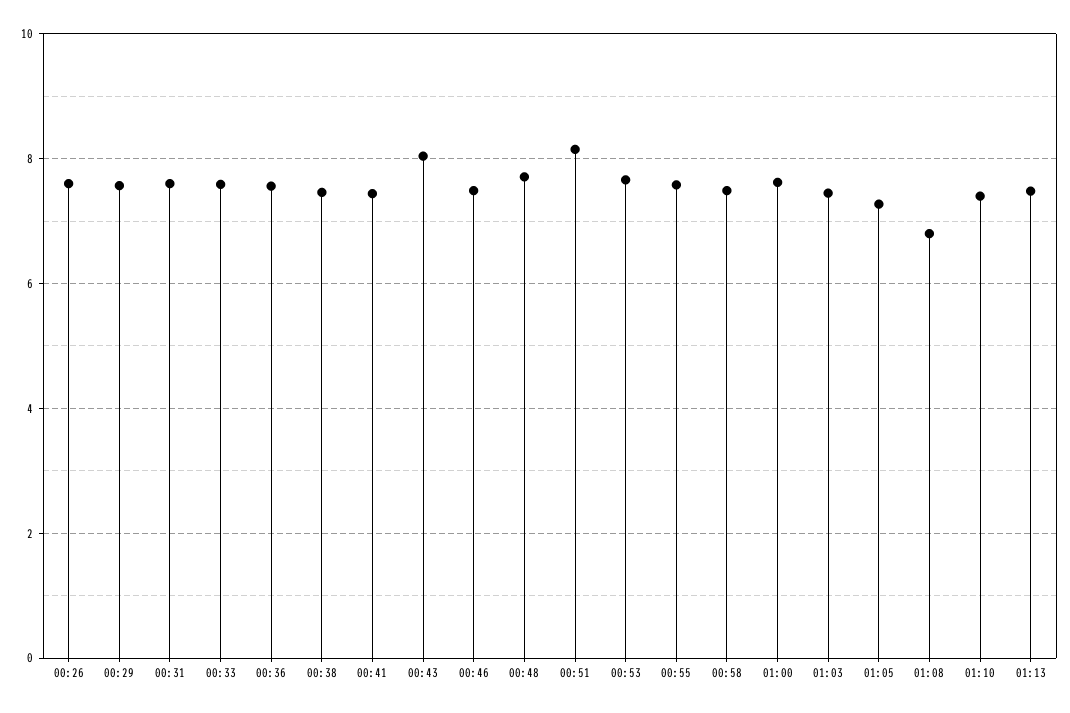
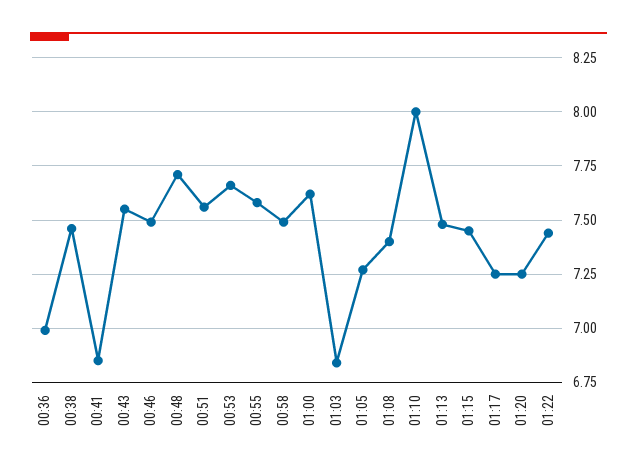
00:26: 7.6 -> none
00:29: 7.6 -> none
00:31: 7.6 -> none
00:33: 7.6 -> none
00:36: 7.6 -> 7
00:41: 7.4 -> 6.85
00:43: 8 -> 7.55
00:51: 8.2 -> 7.55
01:03: 7.4 -> 6.85
01:08: 6.8 -> 7.4
01:10: 7.4 -> 8
01:15: none -> 7.45
01:17: none -> 7.25
01:20: none -> 7.25
01:22: none -> 7.45

